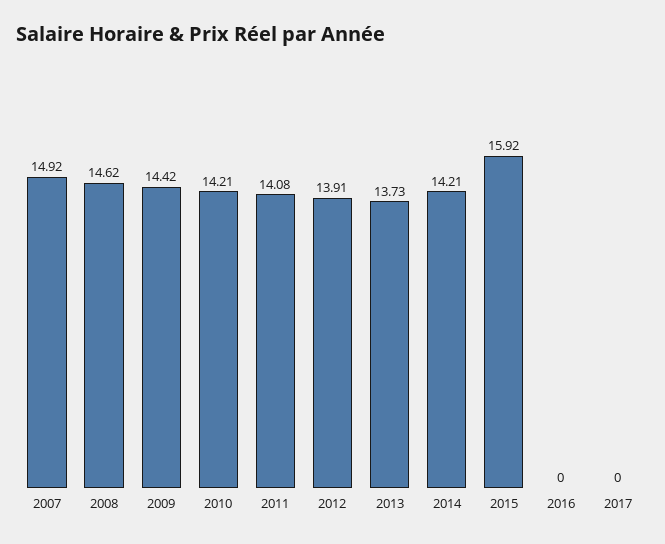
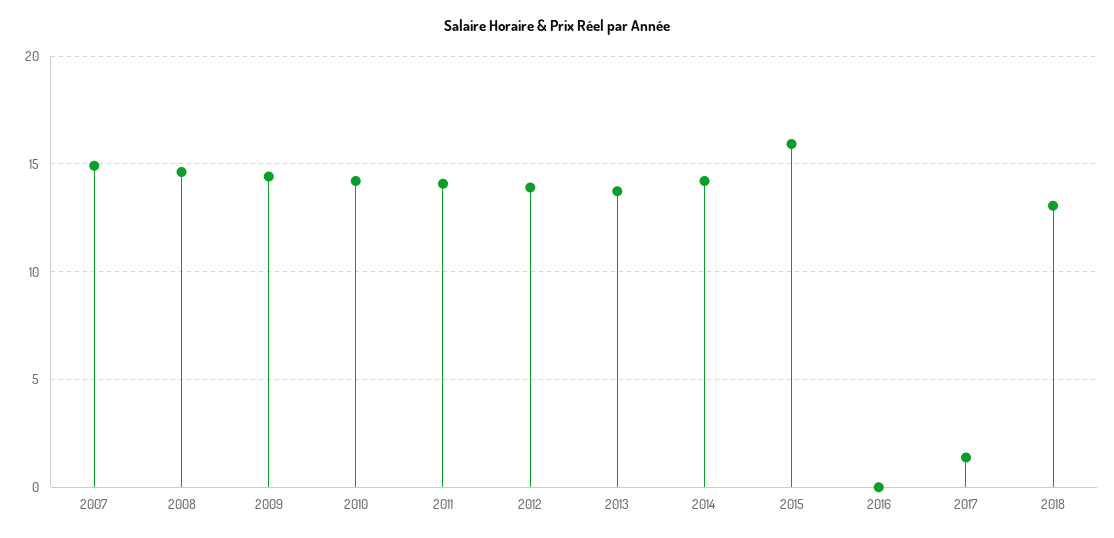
2017: 0 -> 1.5
2018: none -> 13

